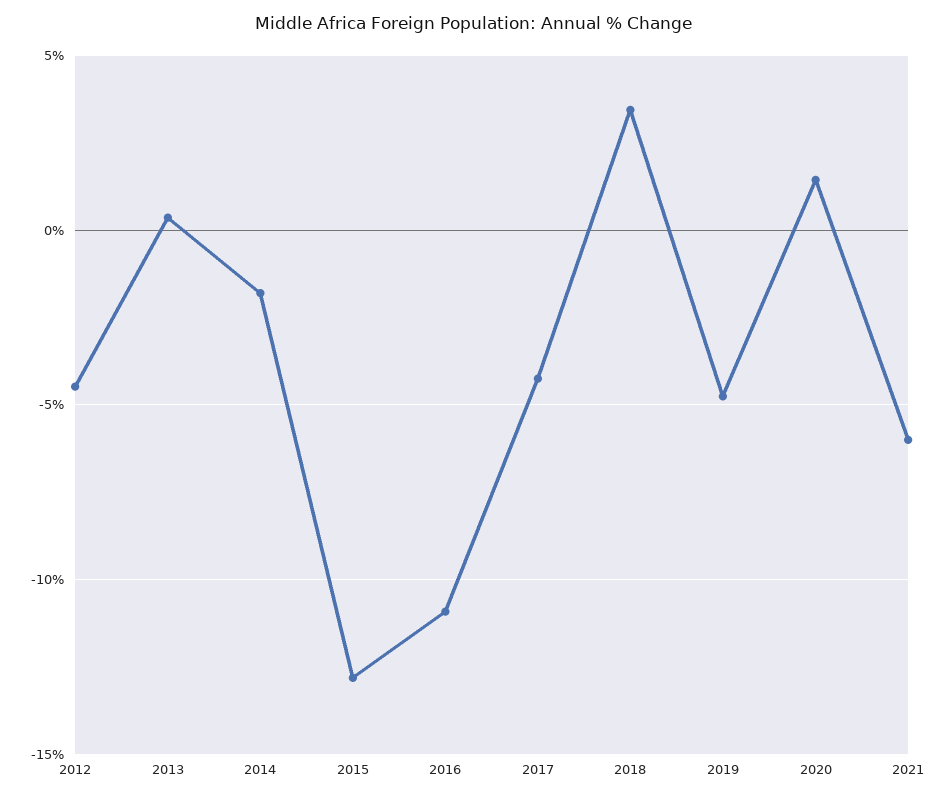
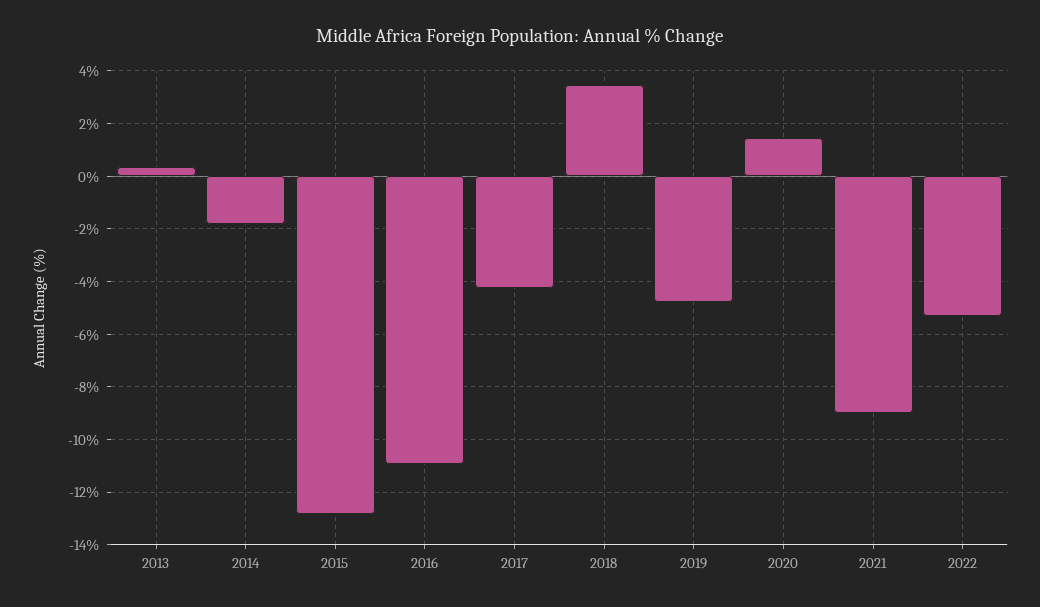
2012: -4.5 -> none
2021: -6 -> -9
2022: none -> -5.25

